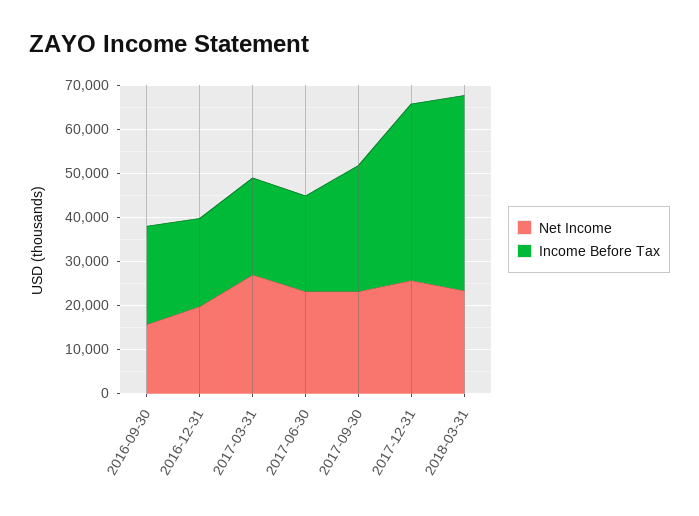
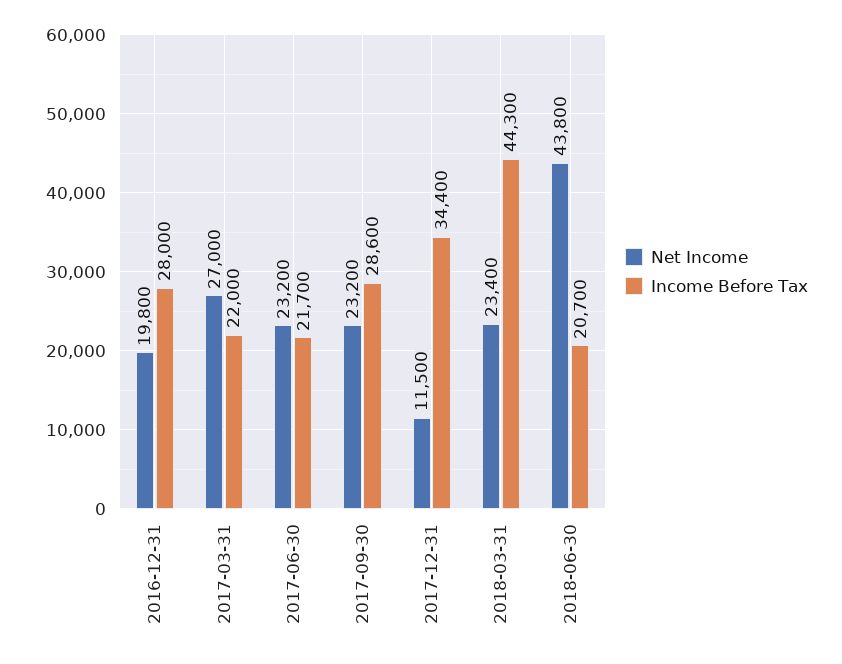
Net Income, 2016-09-30: 16000 -> none
Income Before Tax, 2016-09-30: 22000 -> none
Income Before Tax, 2016-12-31: 20000 -> 28000
Net Income, 2017-12-31: 26000 -> 11500
Income Before Tax, 2017-12-31: 40000 -> 34400
Net Income, 2018-06-30: none -> 43800
Income Before Tax, 2018-06-30: none -> 20700

